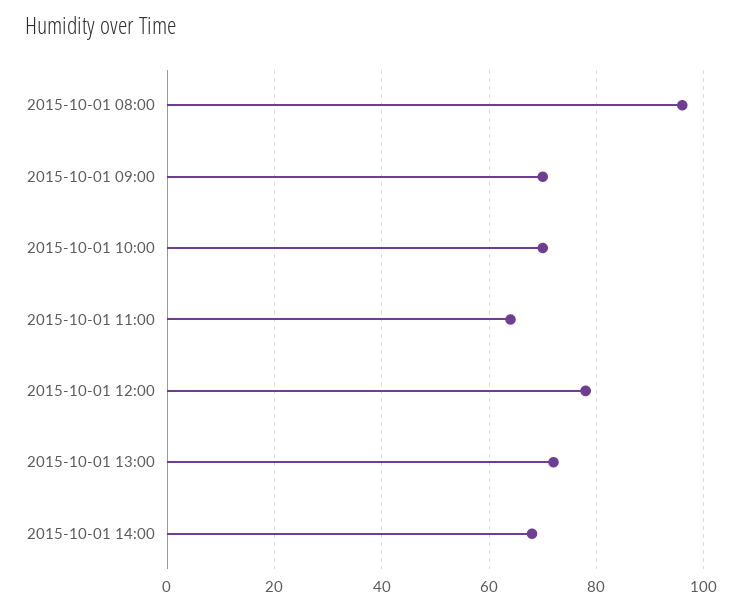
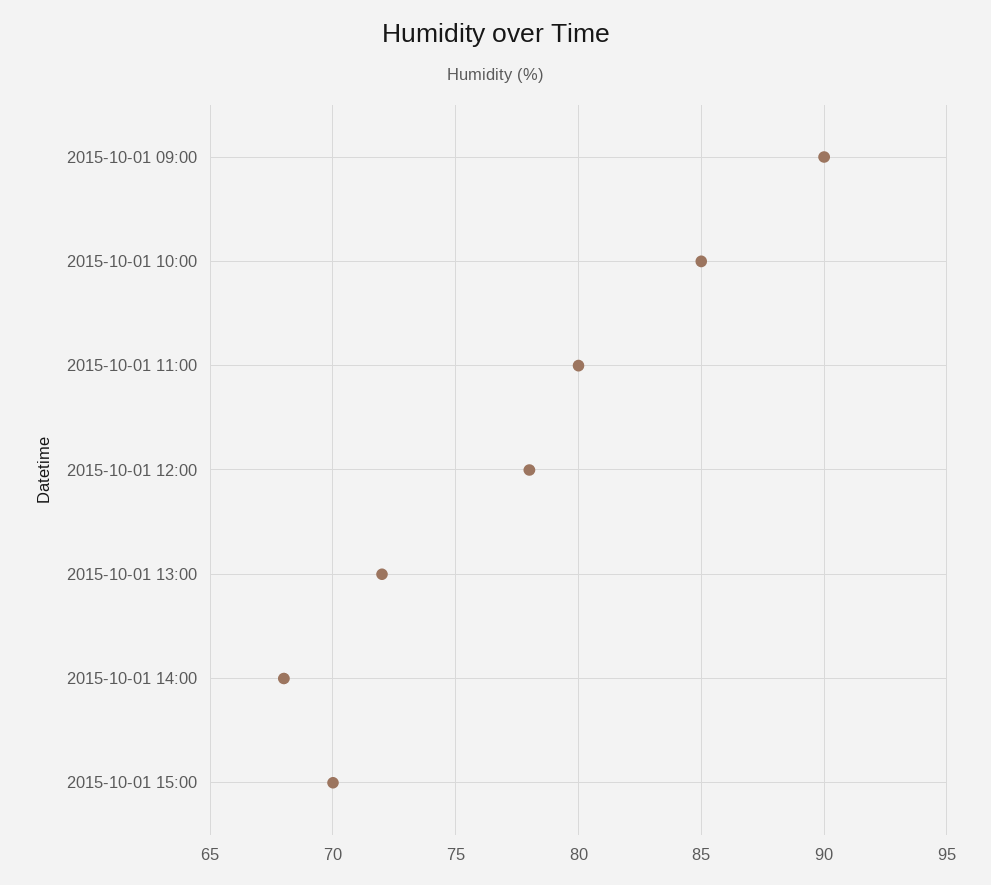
2015-10-01 08:00: 95 -> none
2015-10-01 09:00: 70 -> 90
2015-10-01 10:00: 70 -> 85
2015-10-01 11:00: 65 -> 80
2015-10-01 15:00: none -> 70

